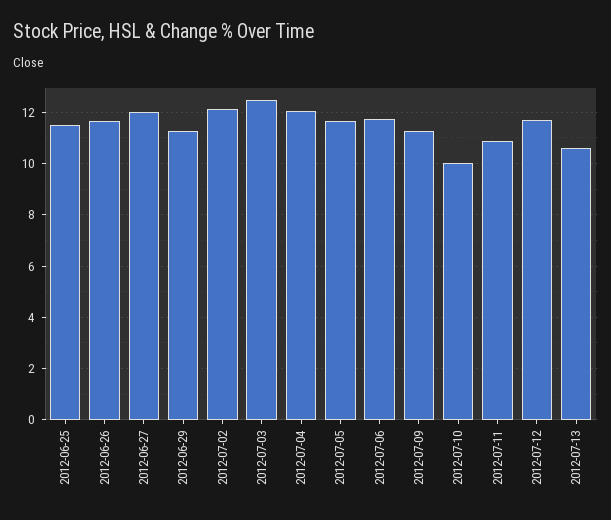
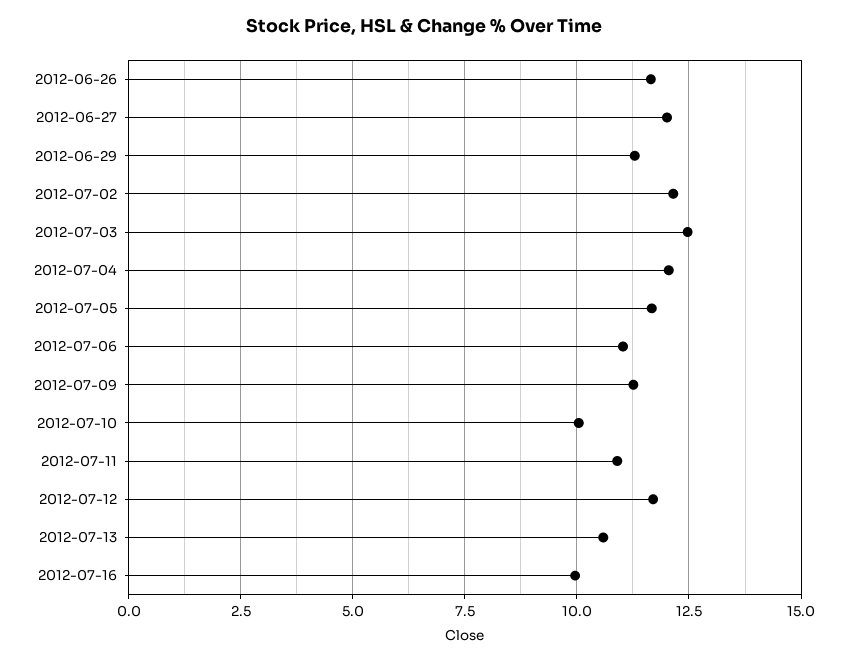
2012-06-25: 11.5 -> none
2012-07-06: 11.75 -> 11
2012-07-16: none -> 10

